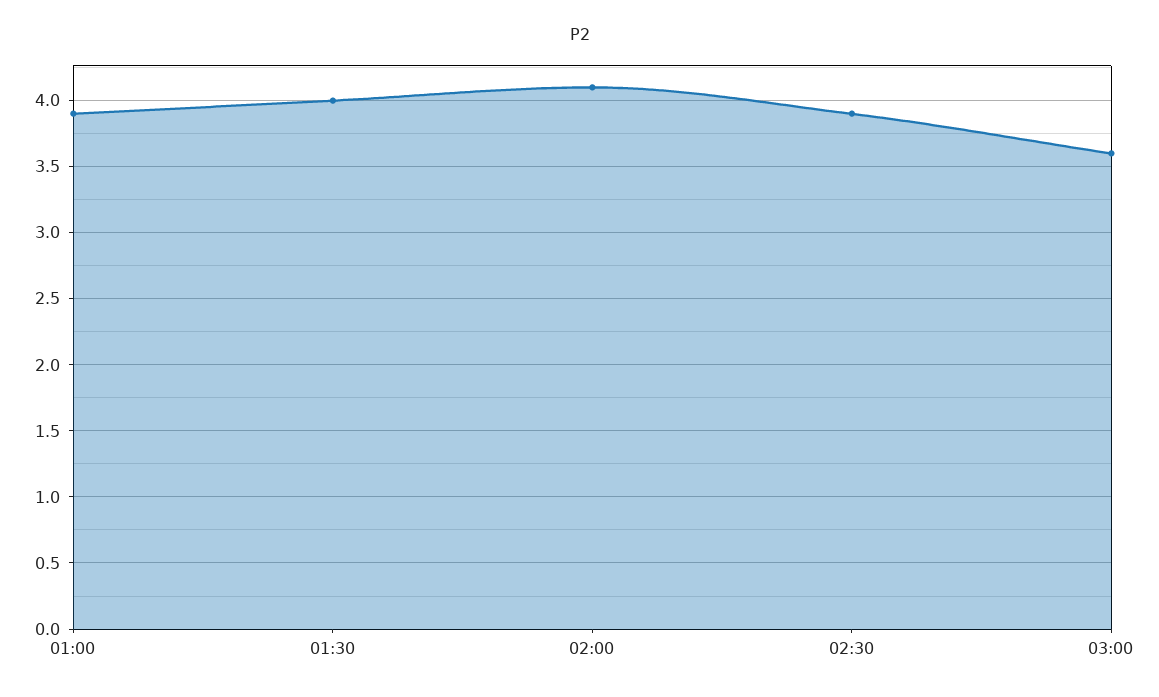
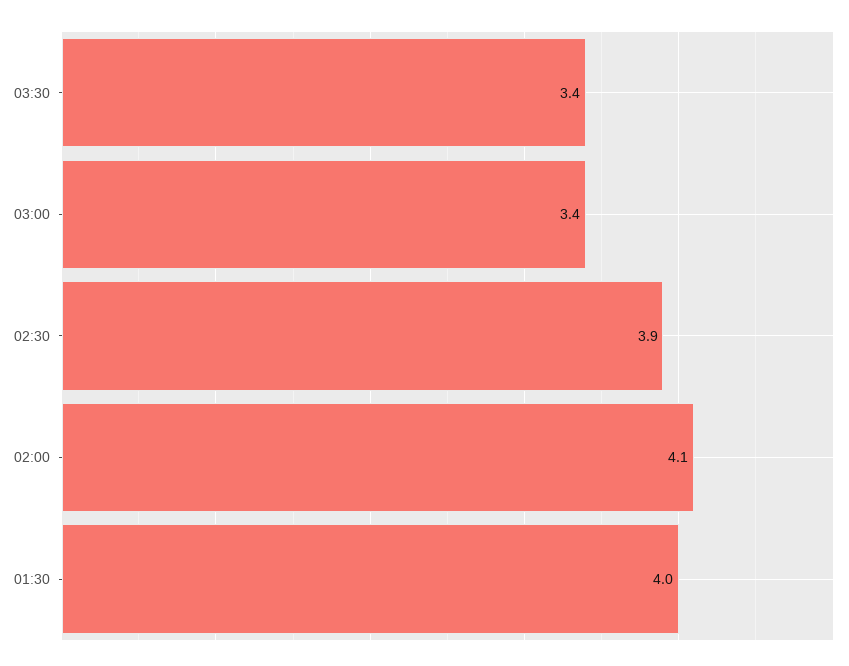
01:00: 3.9 -> none
03:00: 3.6 -> 3.4
03:30: none -> 3.4

